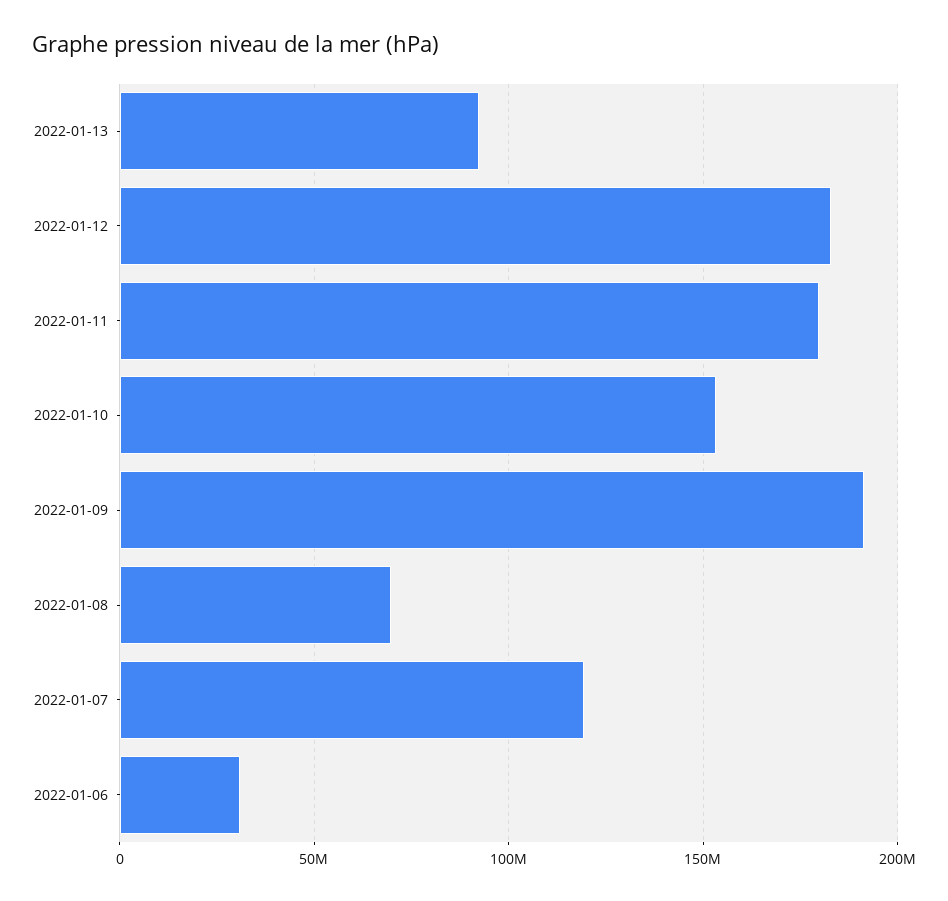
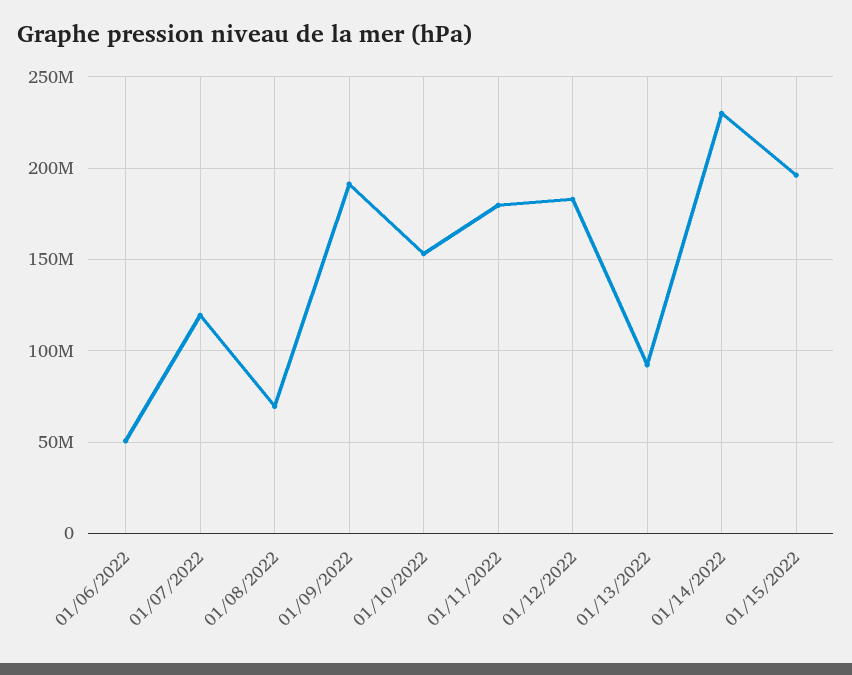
2022-01-06: 30000000 -> 50000000
01/14/2022: none -> 230000000
01/15/2022: none -> 195000000

